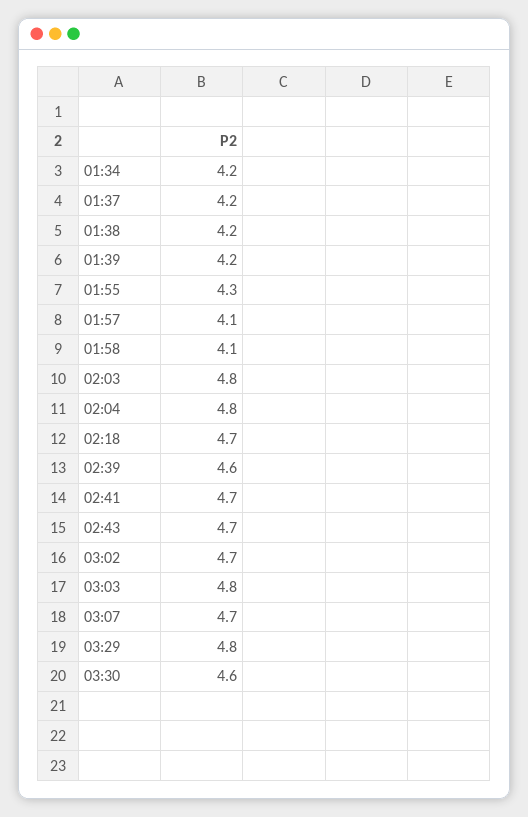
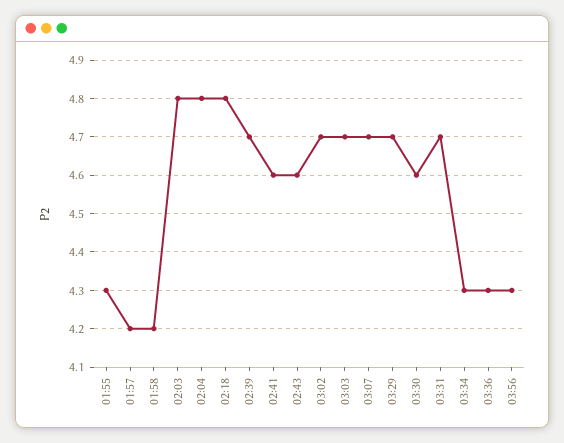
01:34: 4.2 -> none
01:37: 4.2 -> none
01:38: 4.2 -> none
01:39: 4.2 -> none
01:57: 4.1 -> 4.2
01:58: 4.1 -> 4.2
02:18: 4.7 -> 4.8
02:39: 4.6 -> 4.7
02:41: 4.7 -> 4.6
02:43: 4.7 -> 4.6
03:03: 4.8 -> 4.7
03:29: 4.8 -> 4.7
03:31: none -> 4.7
03:34: none -> 4.3
03:36: none -> 4.3
03:56: none -> 4.3

